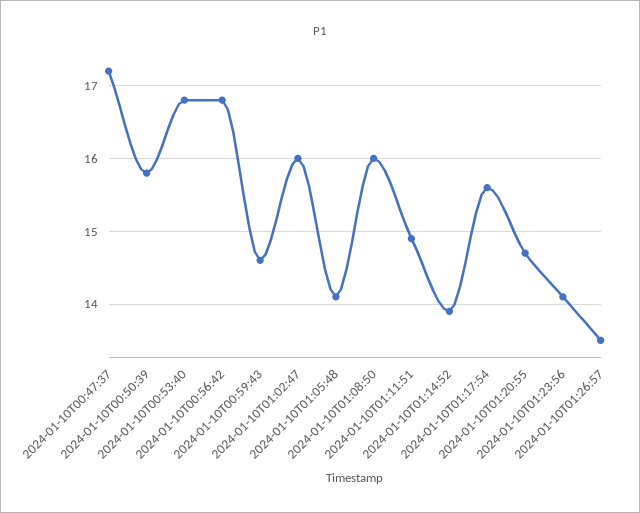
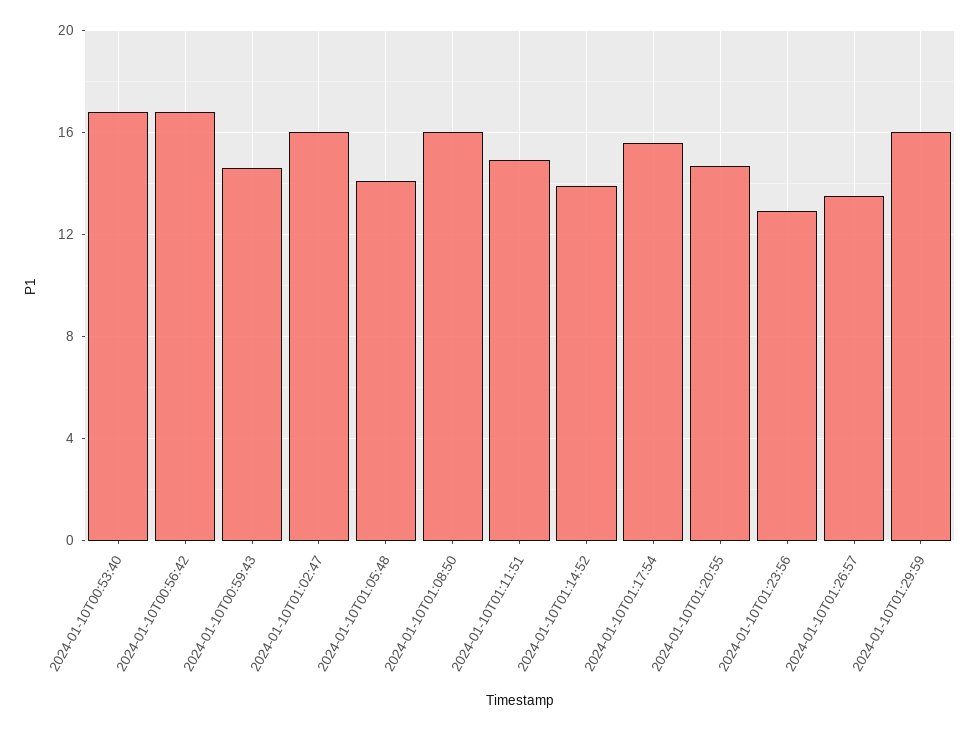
2024-01-10T00:47:37: 17.2 -> none
2024-01-10T00:50:39: 15.8 -> none
2024-01-10T01:23:56: 14.1 -> 13
2024-01-10T01:29:59: none -> 16

